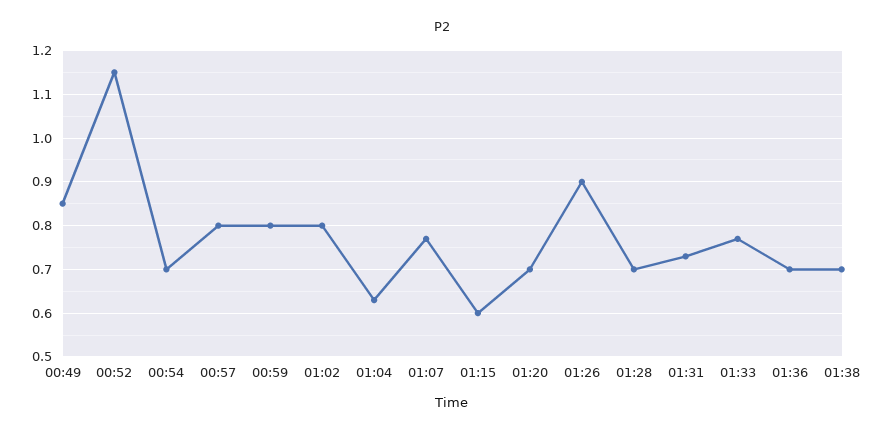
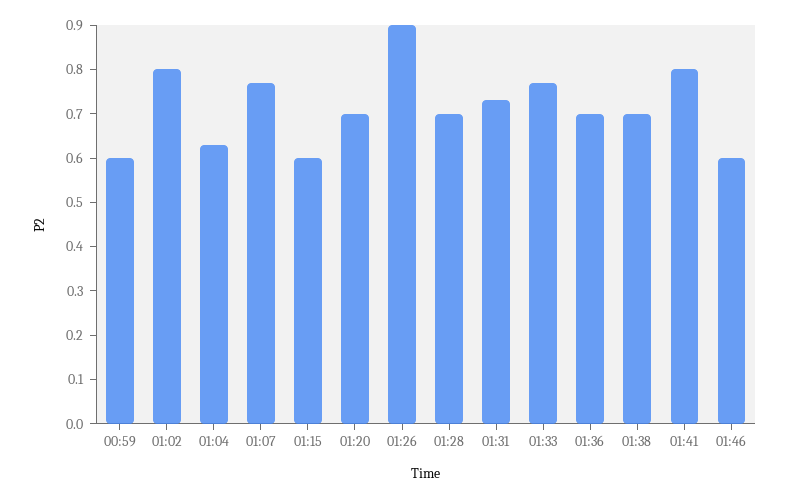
00:49: 0.85 -> none
00:52: 1.15 -> none
00:54: 0.7 -> none
00:57: 0.8 -> none
00:59: 0.8 -> 0.6
01:41: none -> 0.8
01:46: none -> 0.6

